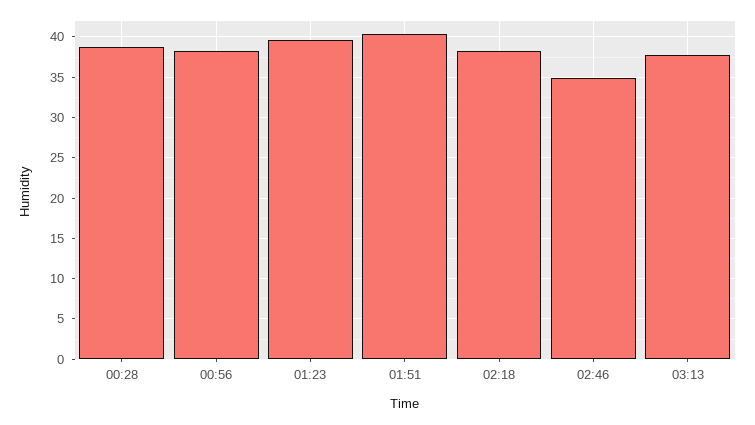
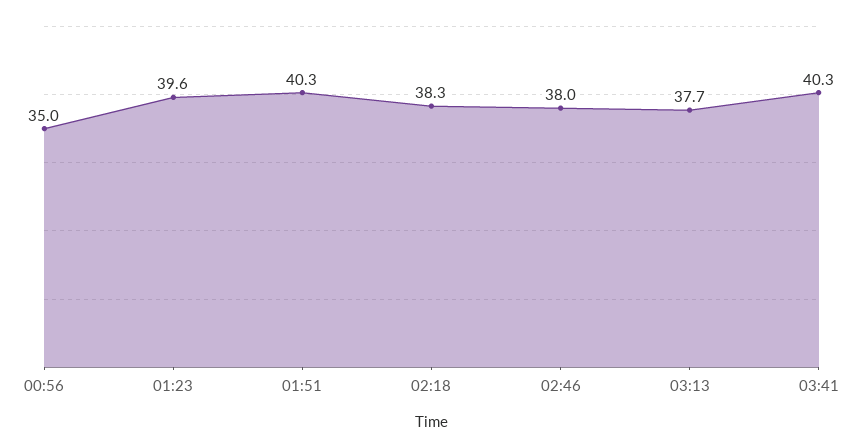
00:28: 39 -> none
00:56: 38 -> 35
02:46: 35 -> 38
03:41: none -> 40.3

